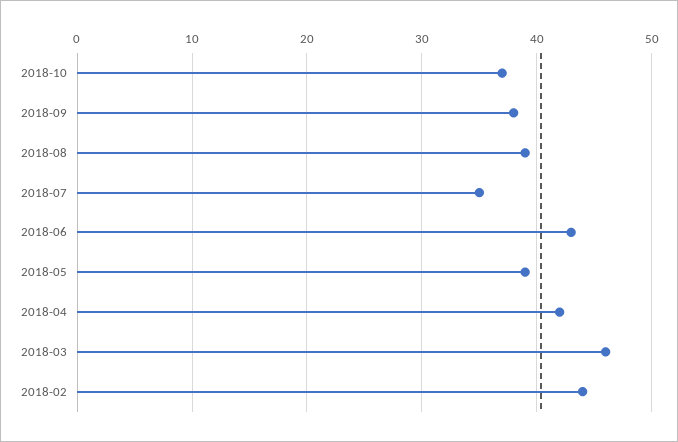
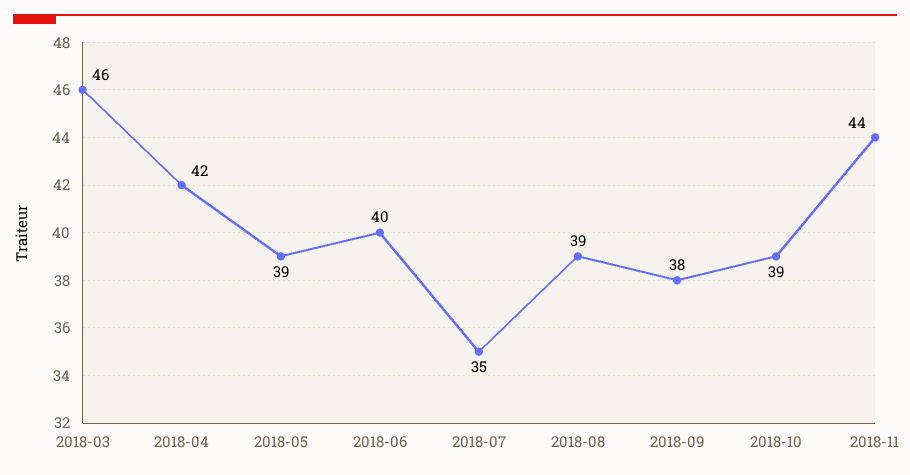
2018-10: 37 -> 39
2018-06: 43 -> 40
2018-02: 44 -> none
2018-11: none -> 44

